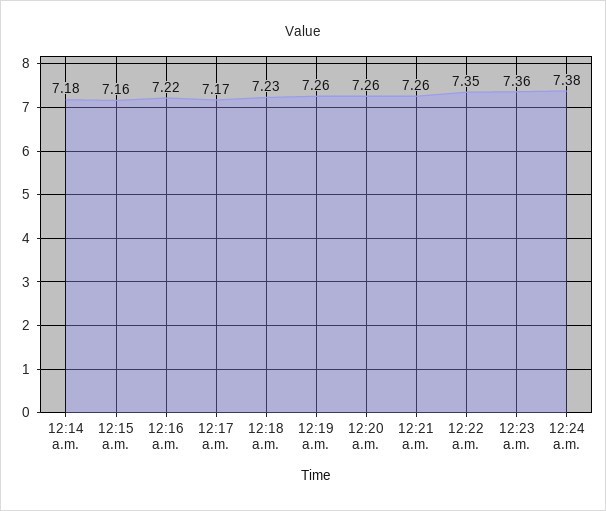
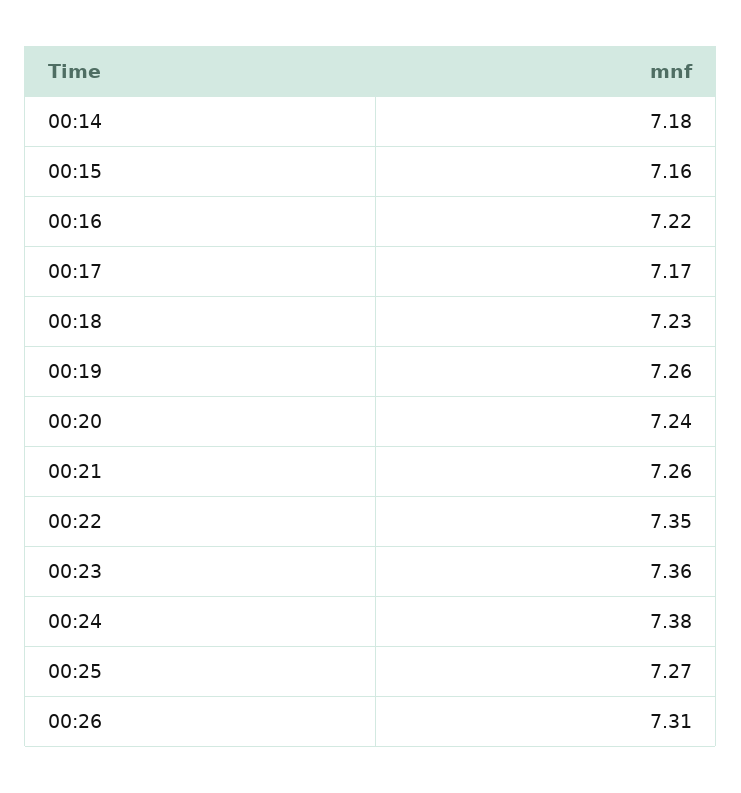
12:20 a.m.: 7.26 -> 7.24
00:25: none -> 7.27
00:26: none -> 7.31

